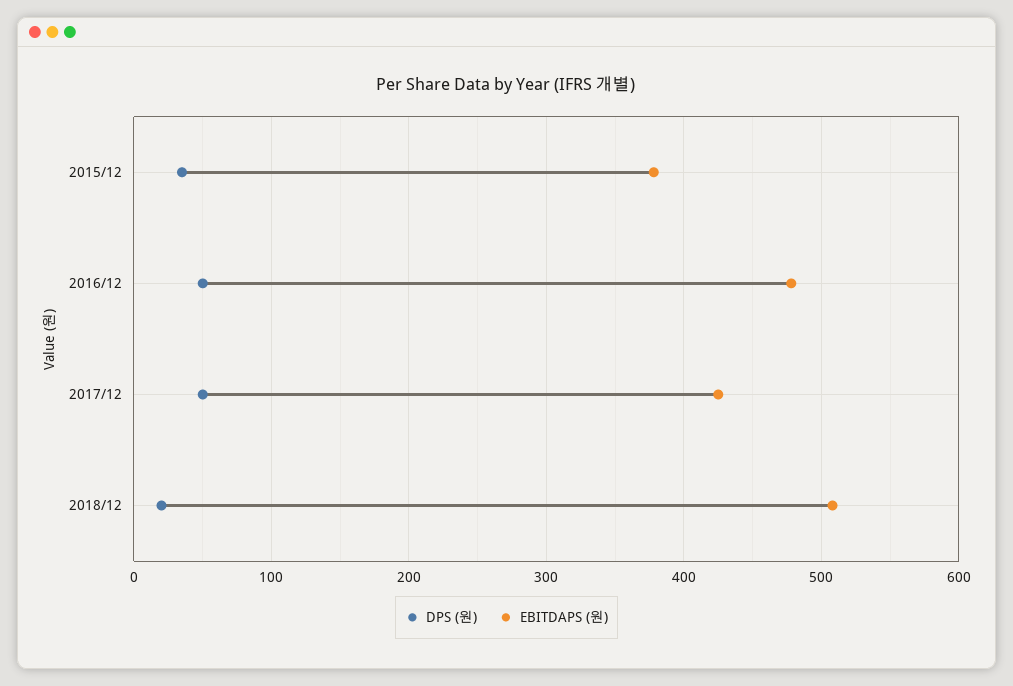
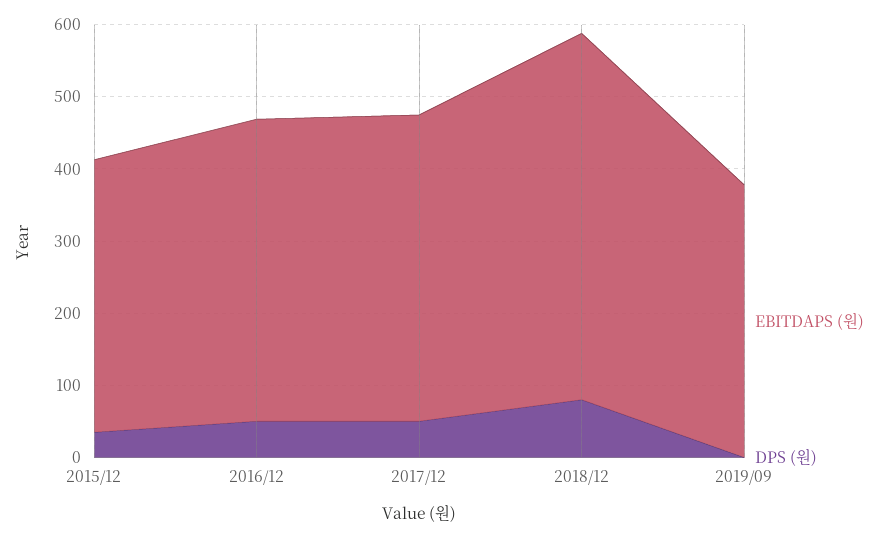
EBITDAPS (원), 2016/12: 480 -> 420
DPS (원), 2018/12: 20 -> 80
EBITDAPS (원), 2019/09: none -> 380
DPS (원), 2019/09: none -> 0

